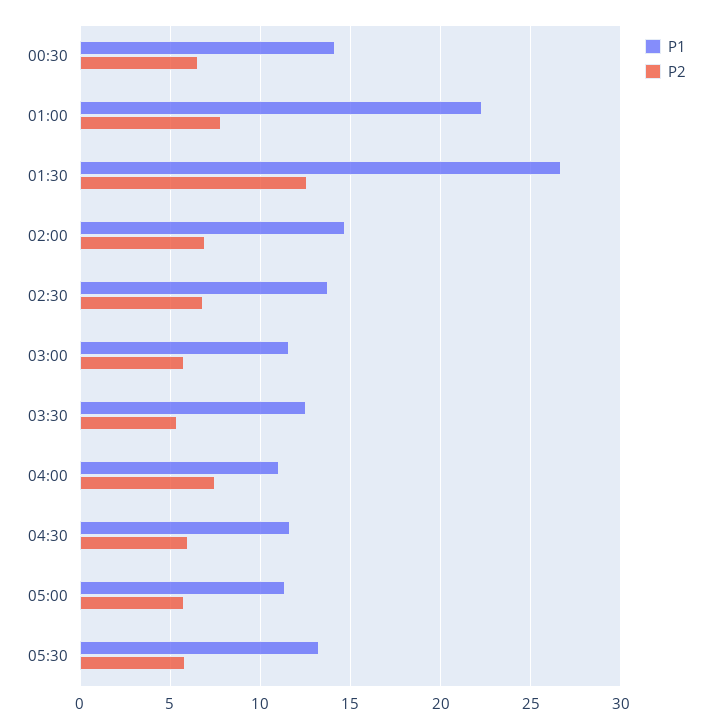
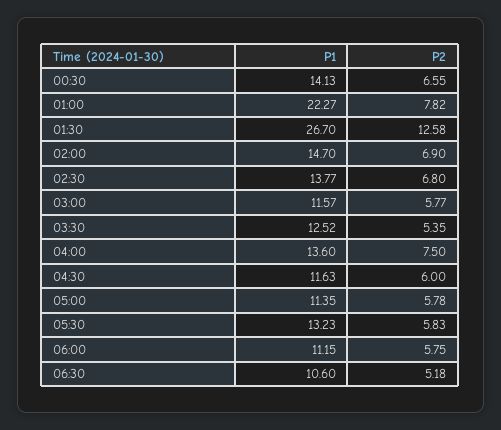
P1, 04:00: 11 -> 13.6
P1, 06:00: none -> 11.15
P2, 06:00: none -> 5.75
P1, 06:30: none -> 10.6
P2, 06:30: none -> 5.18

